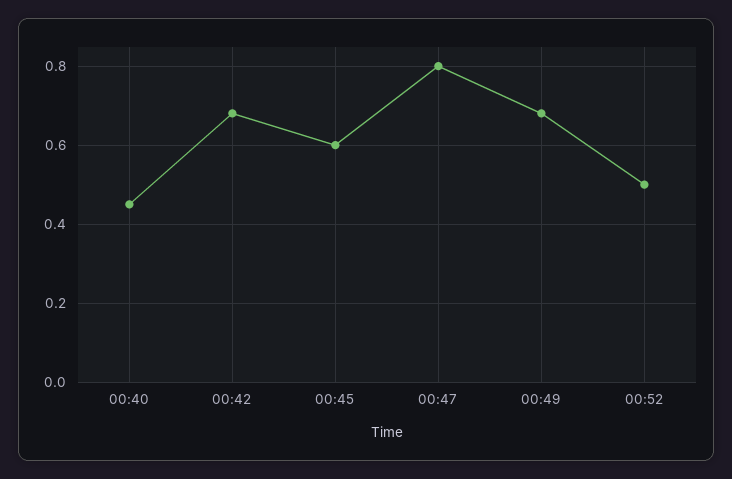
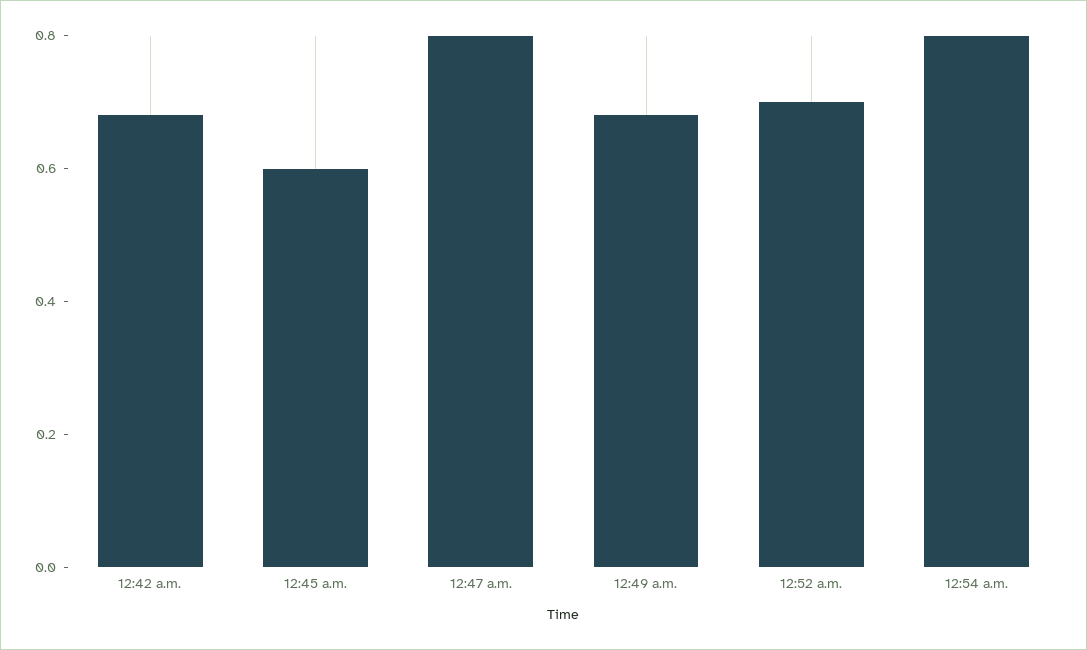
00:40: 0.45 -> none
00:52: 0.5 -> 0.7
12:54 a.m.: none -> 0.8

